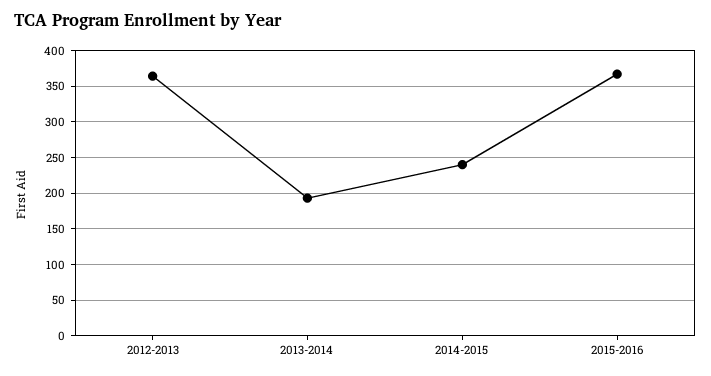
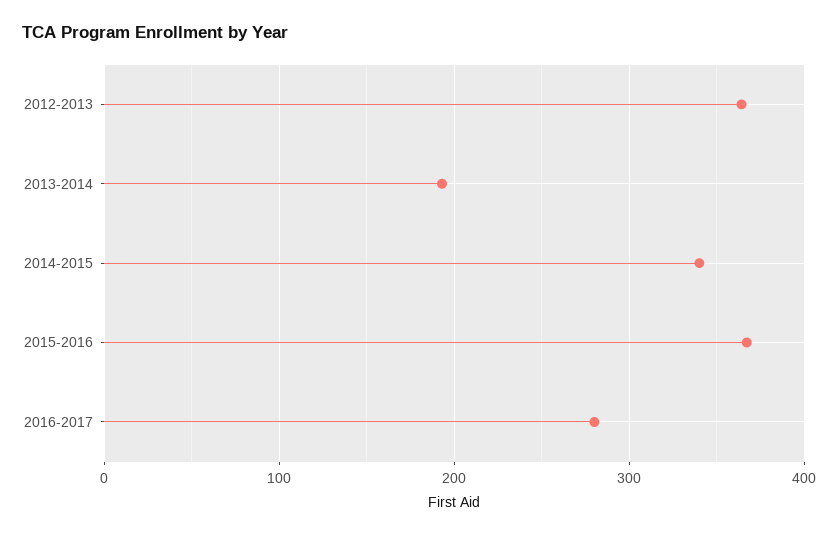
2014-2015: 240 -> 340
2016-2017: none -> 280

